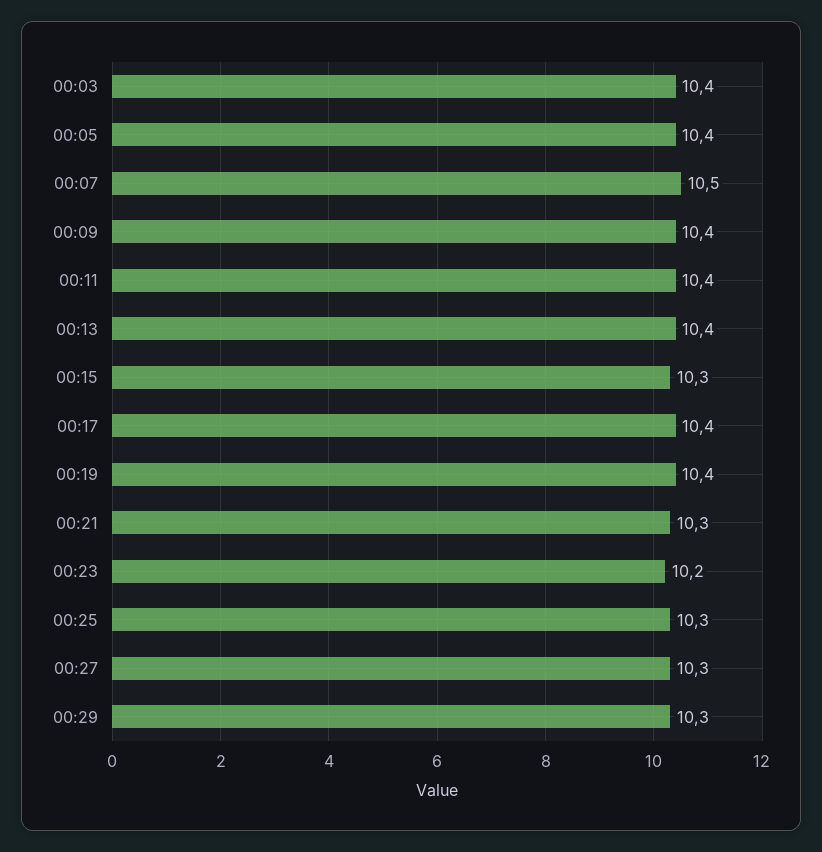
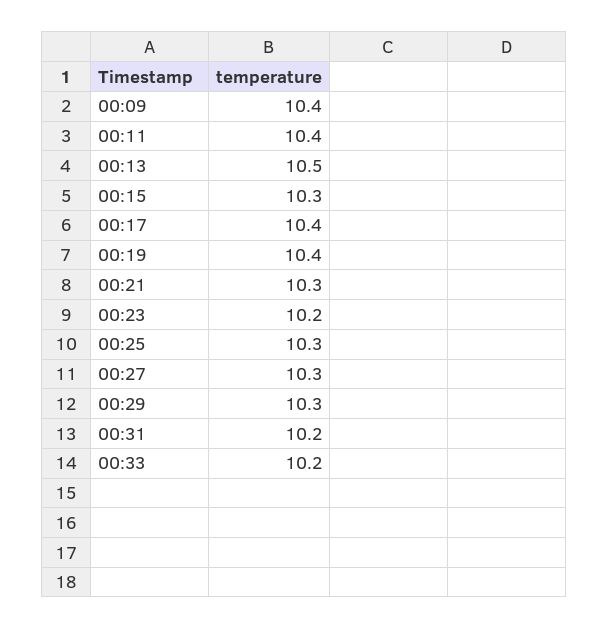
00:03: 10.4 -> none
00:05: 10.4 -> none
00:07: 10.5 -> none
00:13: 10.4 -> 10.5
00:31: none -> 10.2
00:33: none -> 10.2

